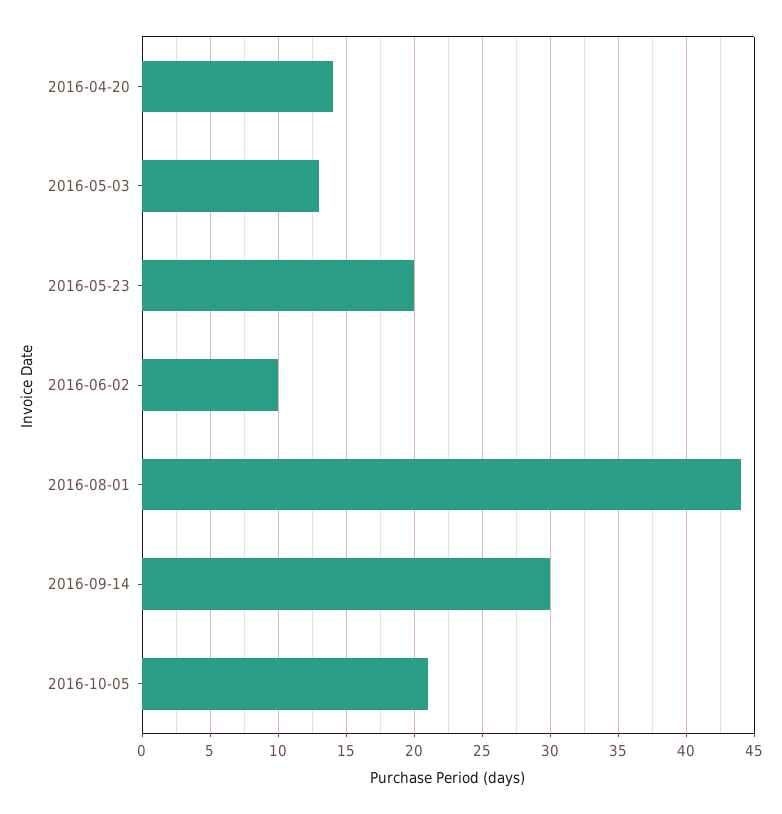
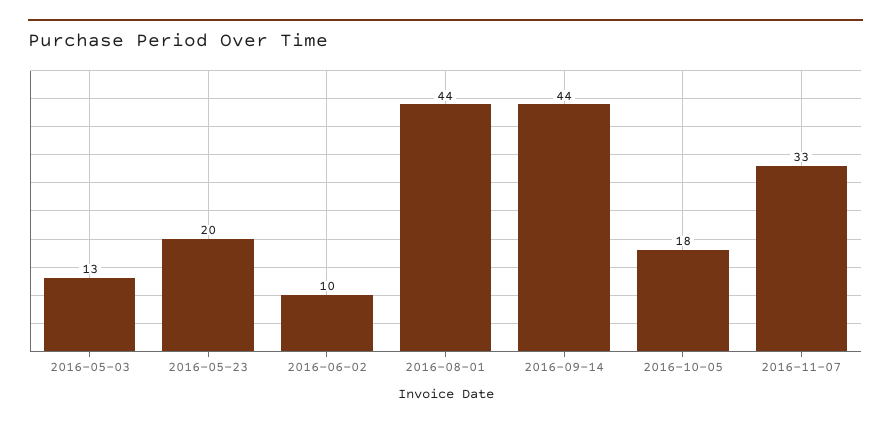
2016-04-20: 14 -> none
2016-09-14: 30 -> 44
2016-10-05: 21 -> 18
2016-11-07: none -> 33

